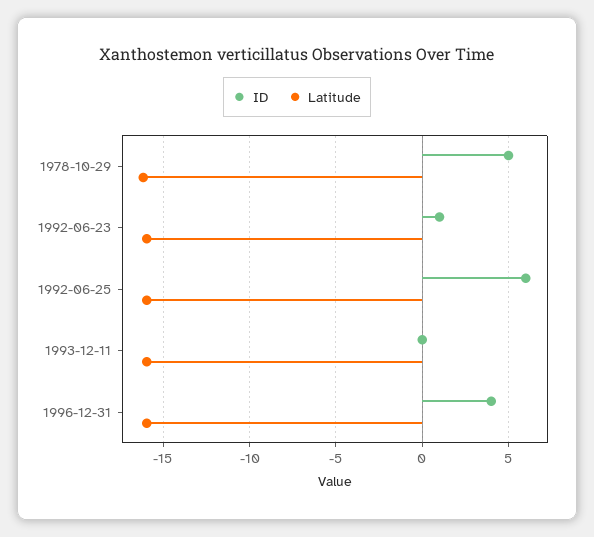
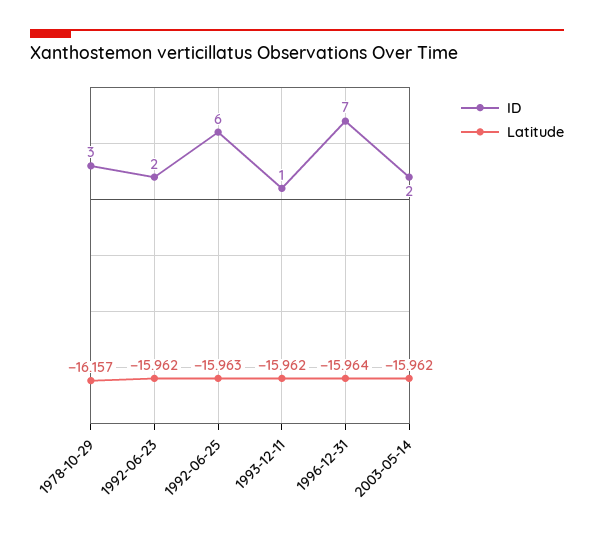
ID, 1978-10-29: 5 -> 3
ID, 1992-06-23: 1 -> 2
ID, 1993-12-11: 0 -> 1
ID, 1996-12-31: 4 -> 7
ID, 2003-05-14: none -> 2
Latitude, 2003-05-14: none -> -15.962

